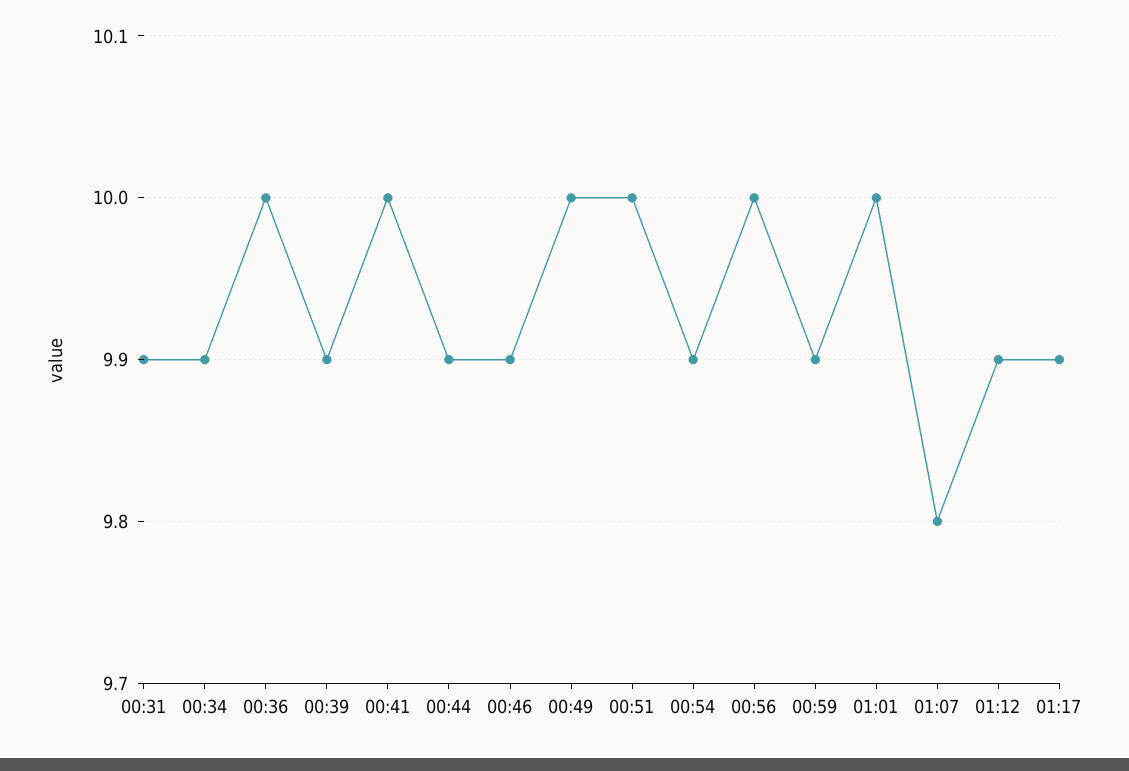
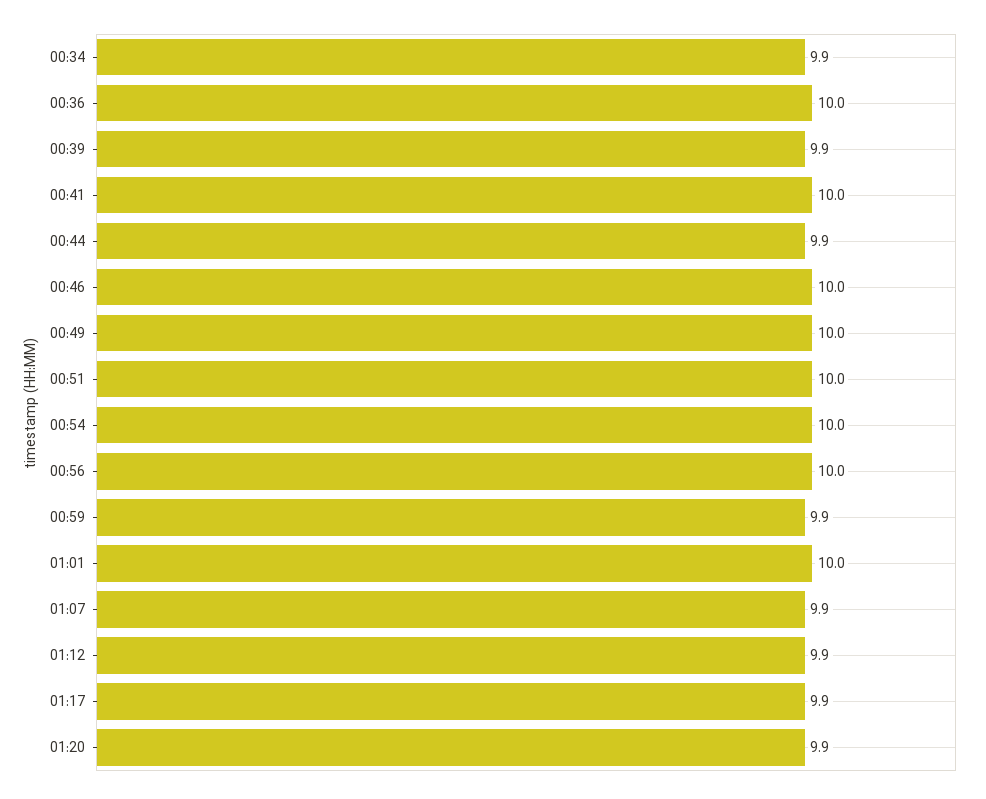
00:31: 9.9 -> none
00:46: 9.9 -> 10
00:54: 9.9 -> 10
01:07: 9.8 -> 9.9
01:20: none -> 9.9

